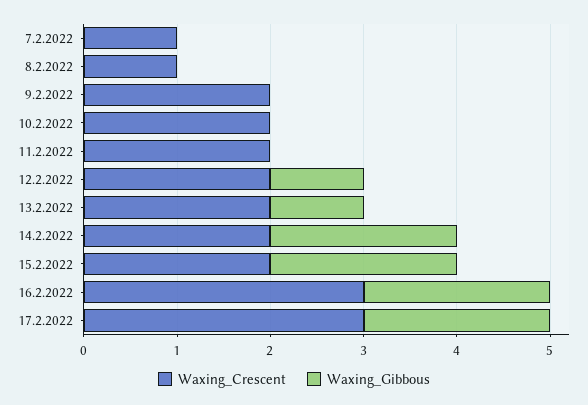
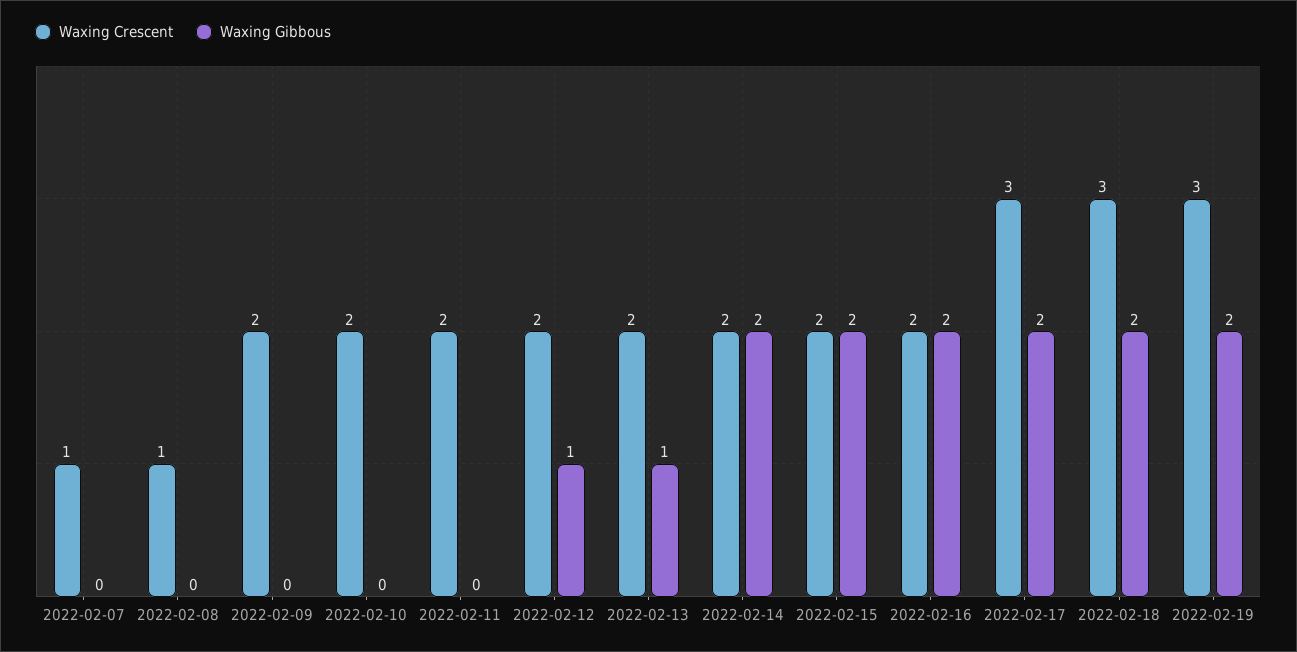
Waxing_Crescent, 16.2.2022: 3 -> 2
Waxing_Crescent, 2022-02-18: none -> 3
Waxing_Gibbous, 2022-02-18: none -> 2
Waxing_Crescent, 2022-02-19: none -> 3
Waxing_Gibbous, 2022-02-19: none -> 2

